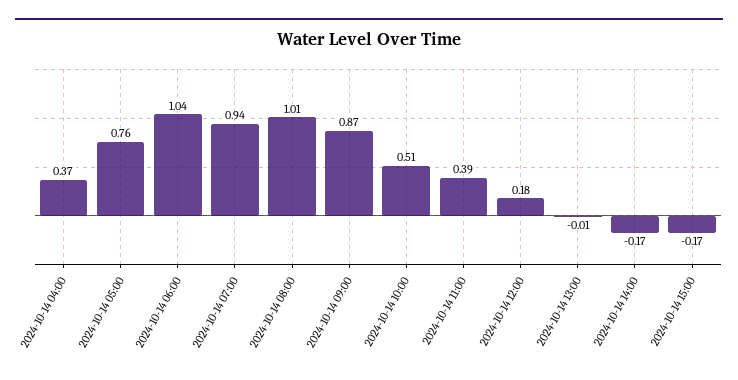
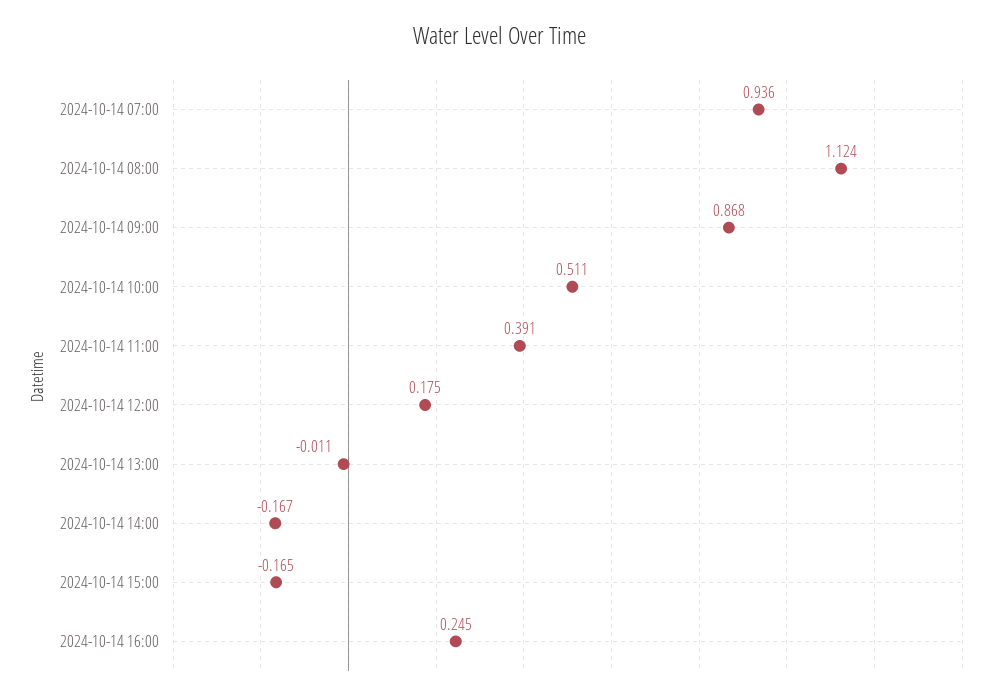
2024-10-14 04:00: 0.37 -> none
2024-10-14 05:00: 0.76 -> none
2024-10-14 06:00: 1.04 -> none
2024-10-14 08:00: 1.01 -> 1.124
2024-10-14 16:00: none -> 0.245

